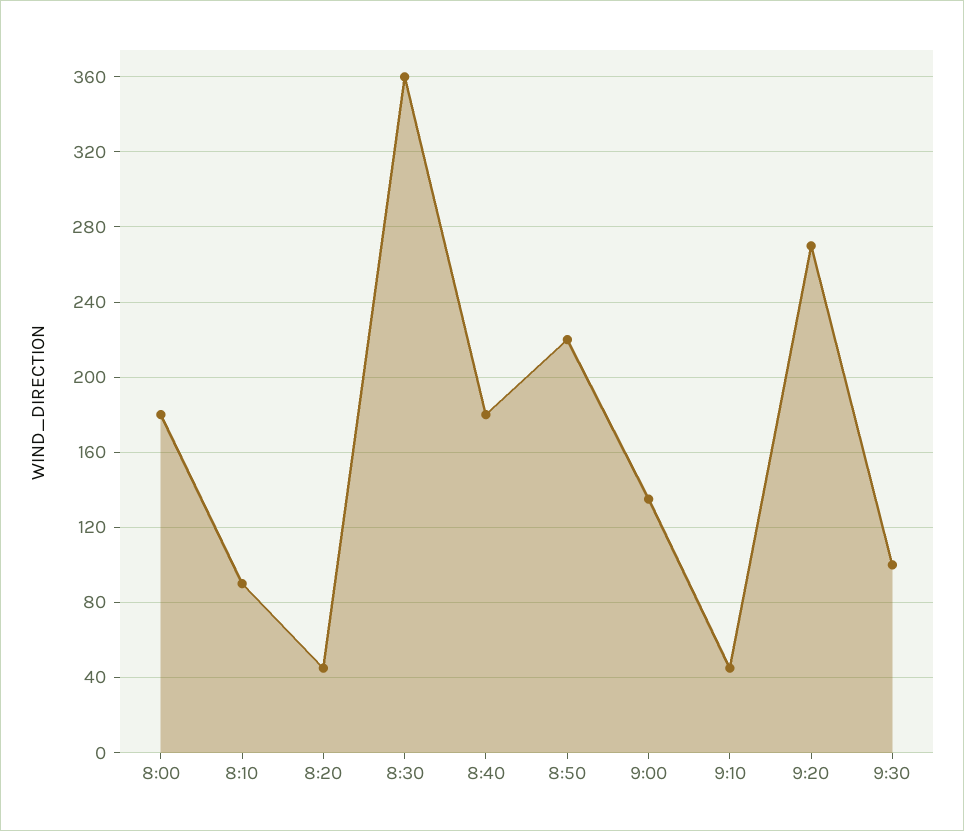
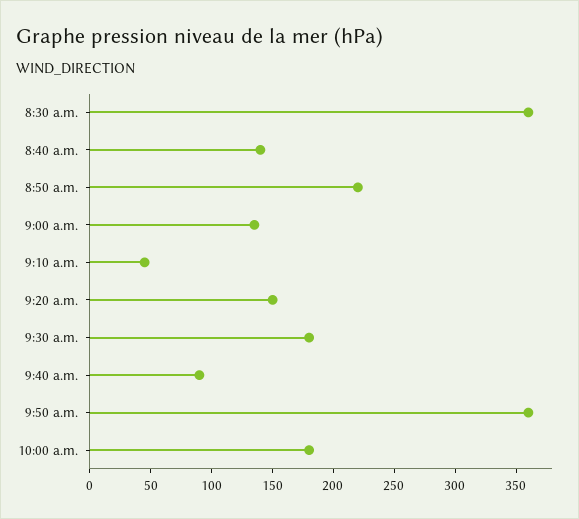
8:00: 180 -> none
8:10: 90 -> none
8:20: 45 -> none
8:40: 180 -> 140
9:20: 270 -> 150
9:30: 100 -> 180
9:40 a.m.: none -> 90
9:50 a.m.: none -> 360
10:00 a.m.: none -> 180

